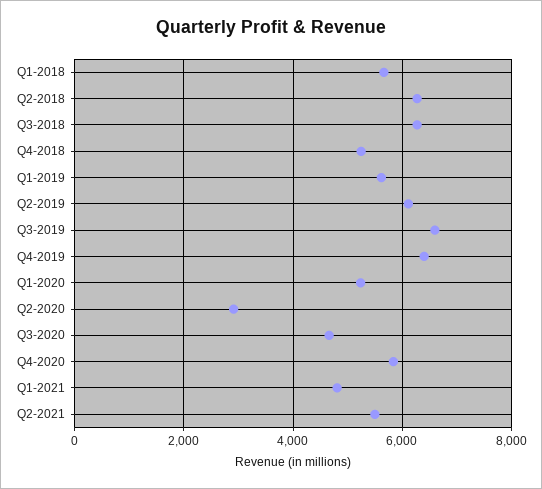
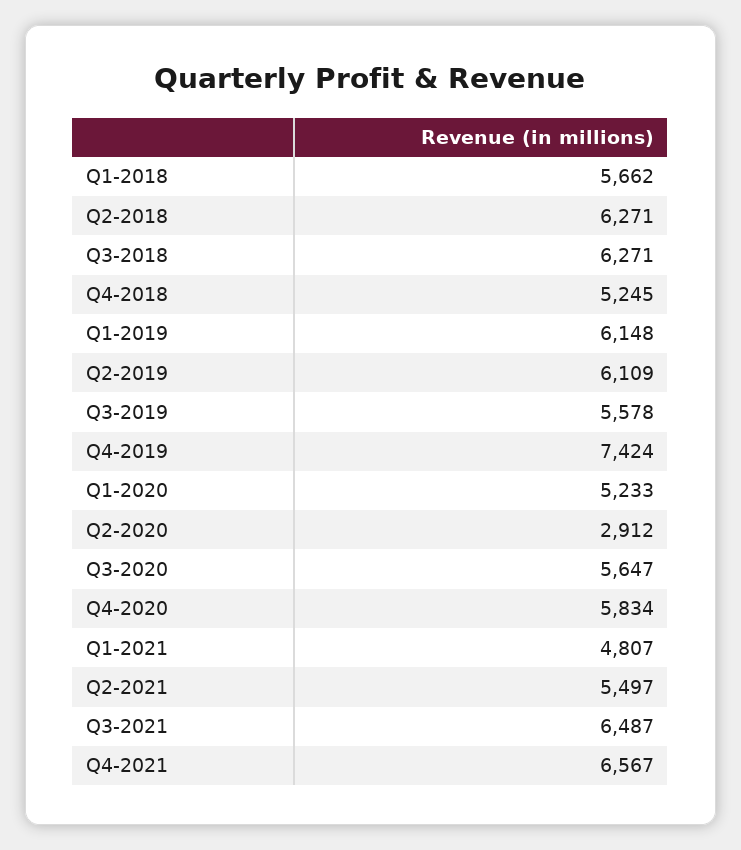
Q1-2019: 5600 -> 6148
Q3-2019: 6600 -> 5578
Q4-2019: 6400 -> 7424
Q3-2020: 4600 -> 5647
Q3-2021: none -> 6487
Q4-2021: none -> 6567

